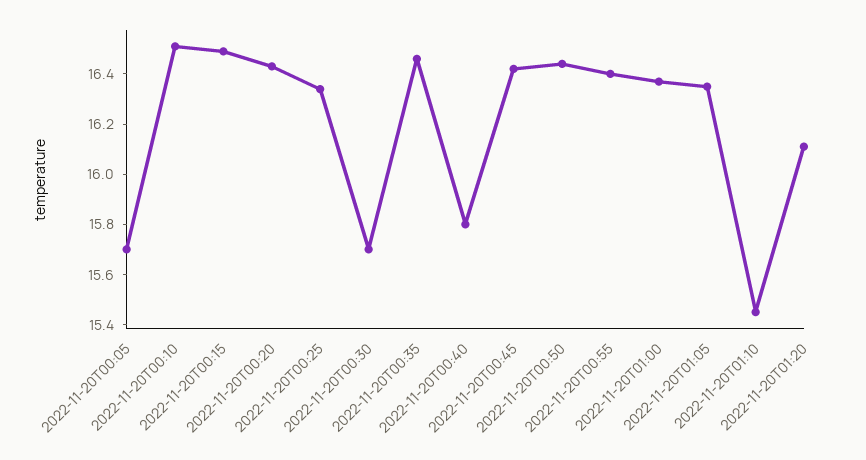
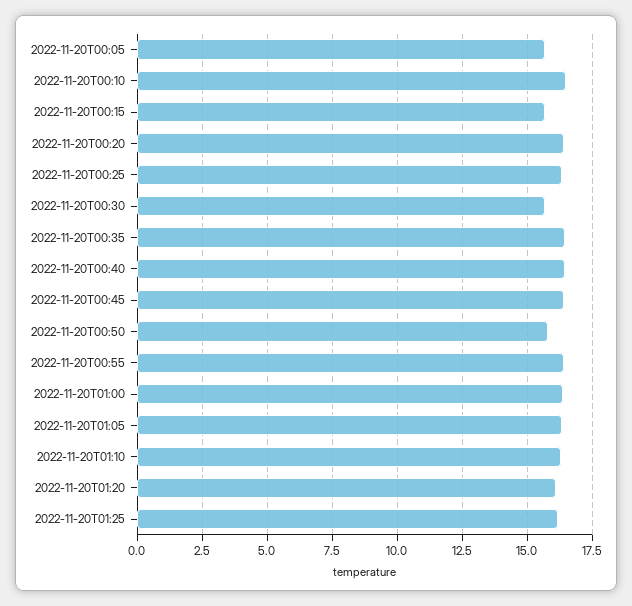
2022-11-20T00:15: 16.5 -> 15.75
2022-11-20T00:40: 15.8 -> 16.5
2022-11-20T00:50: 16.45 -> 15.75
2022-11-20T01:10: 15.45 -> 16.25
2022-11-20T01:25: none -> 16.25

